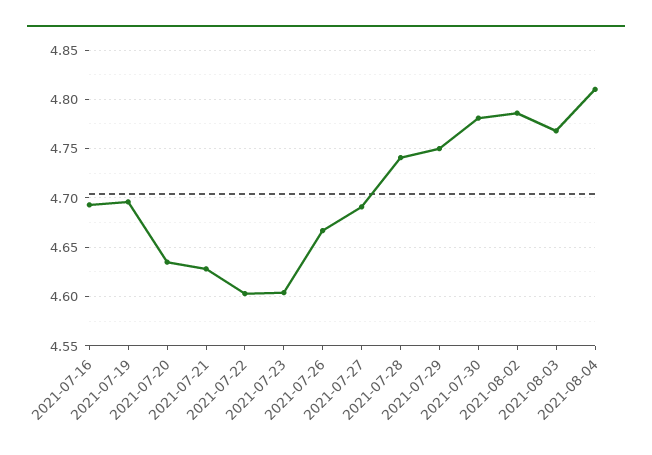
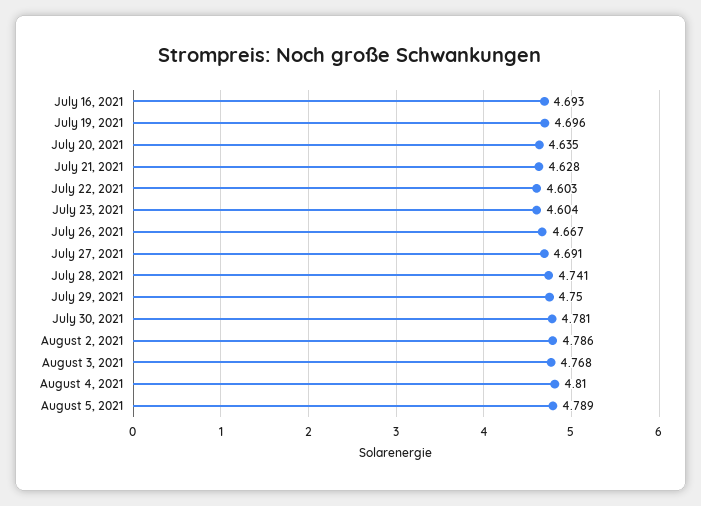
August 5, 2021: none -> 4.789

